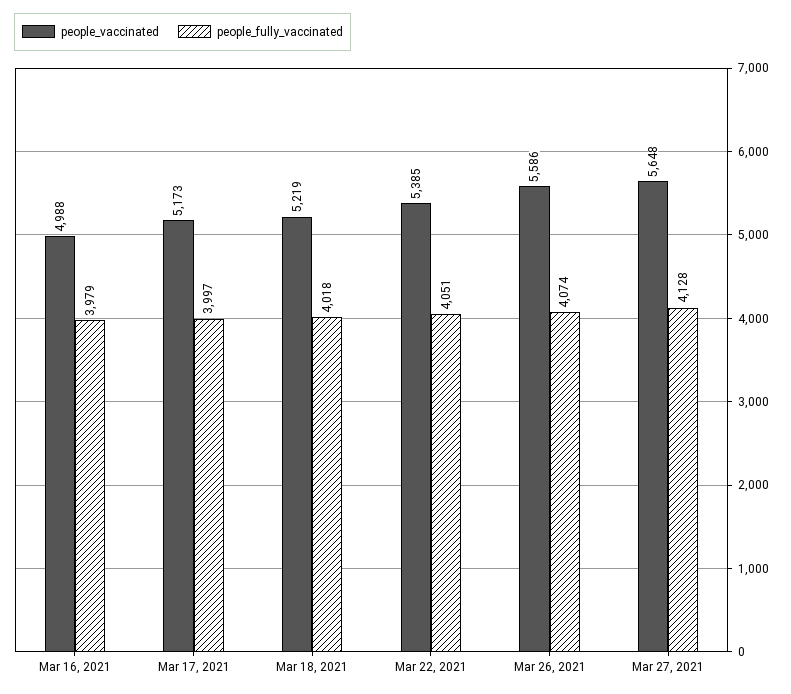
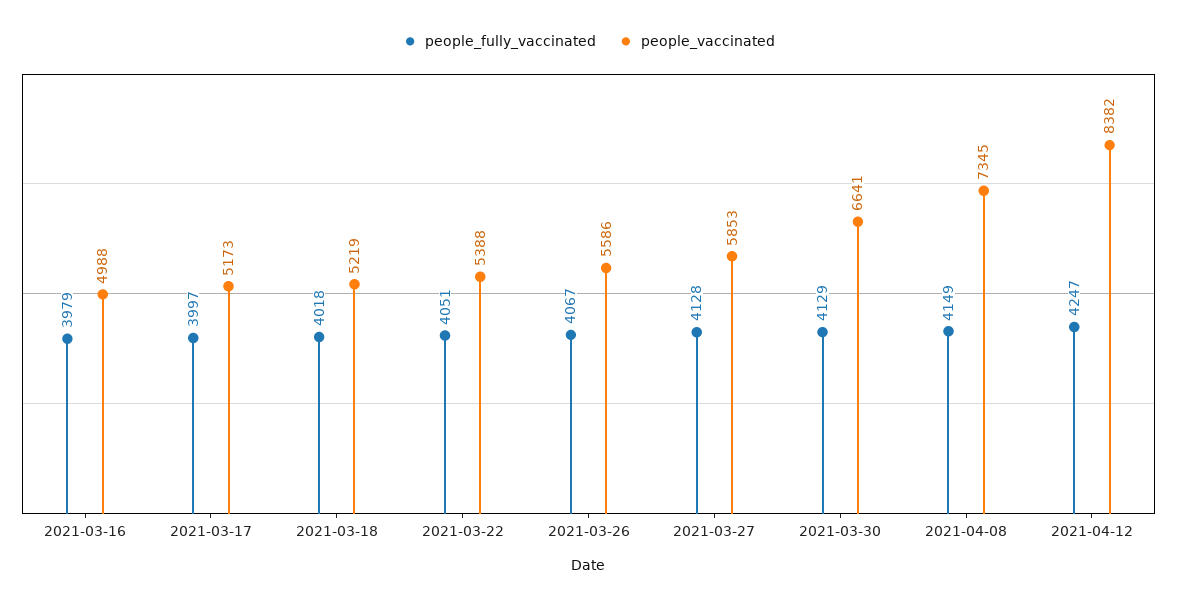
people_vaccinated, Mar 22, 2021: 5385 -> 5388
people_fully_vaccinated, Mar 26, 2021: 4074 -> 4067
people_vaccinated, Mar 27, 2021: 5648 -> 5853
people_fully_vaccinated, 2021-03-30: none -> 4129
people_vaccinated, 2021-03-30: none -> 6641
people_fully_vaccinated, 2021-04-08: none -> 4149
people_vaccinated, 2021-04-08: none -> 7345
people_fully_vaccinated, 2021-04-12: none -> 4247
people_vaccinated, 2021-04-12: none -> 8382

